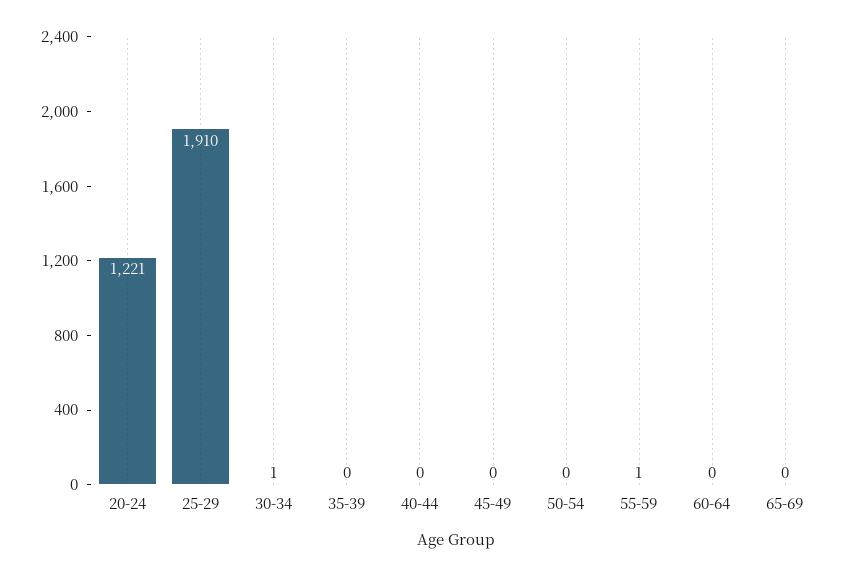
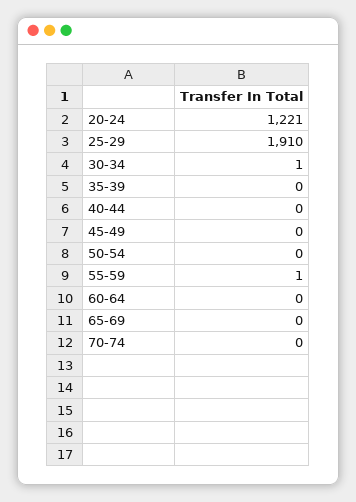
70-74: none -> 0

